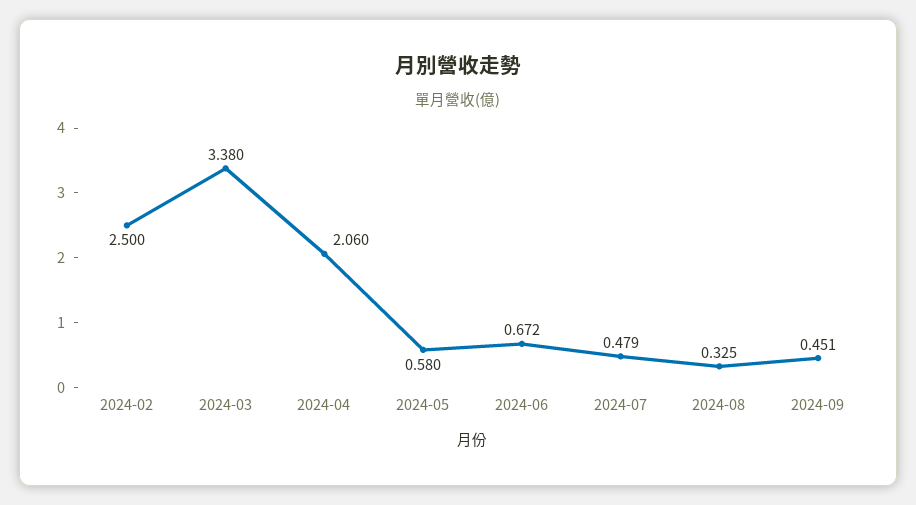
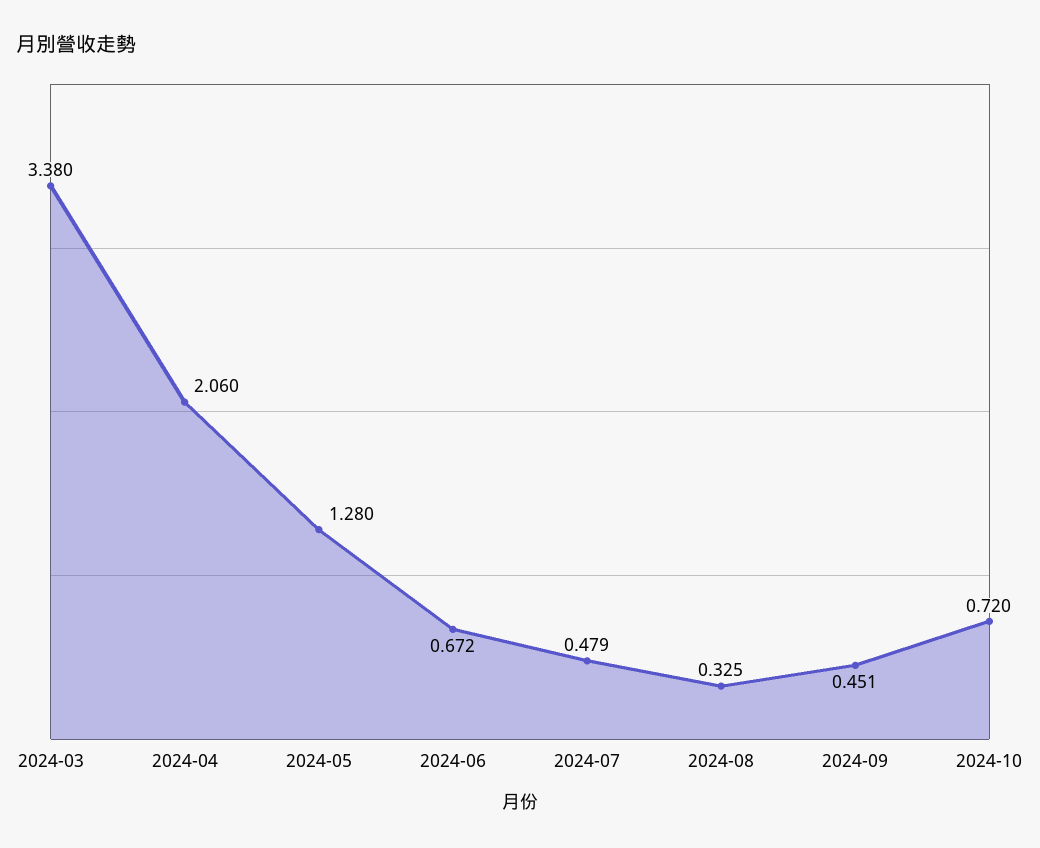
2024-02: 2.5 -> none
2024-05: 0.58 -> 1.28
2024-10: none -> 0.72

